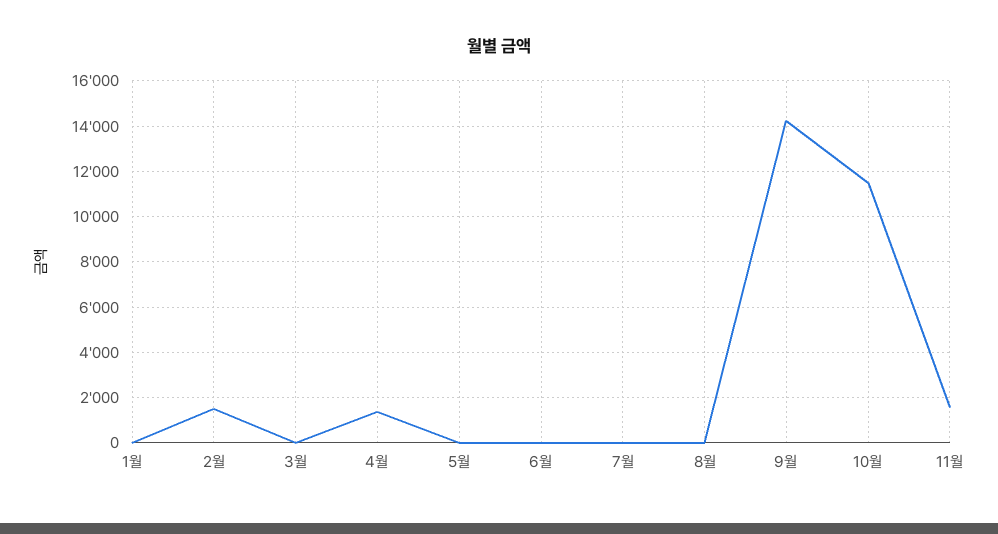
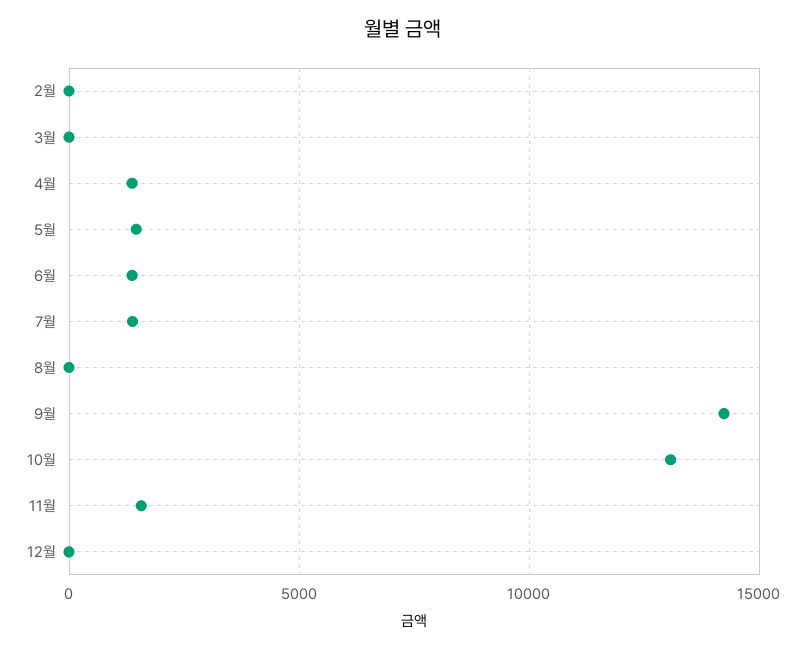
1월: 0 -> none
2월: 1500 -> 0
5월: 0 -> 1500
6월: 0 -> 1500
7월: 0 -> 1500
10월: 11500 -> 13000
12월: none -> 0

